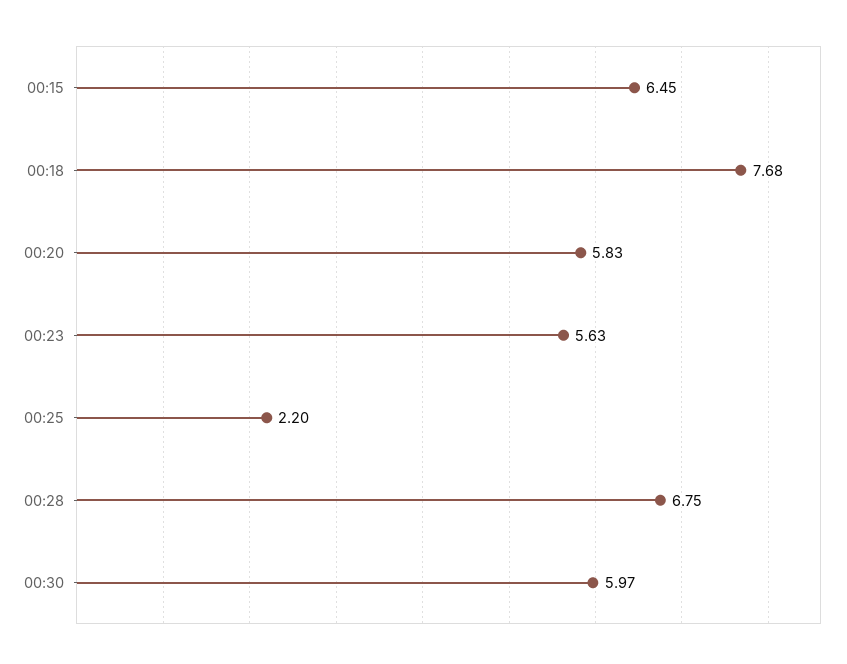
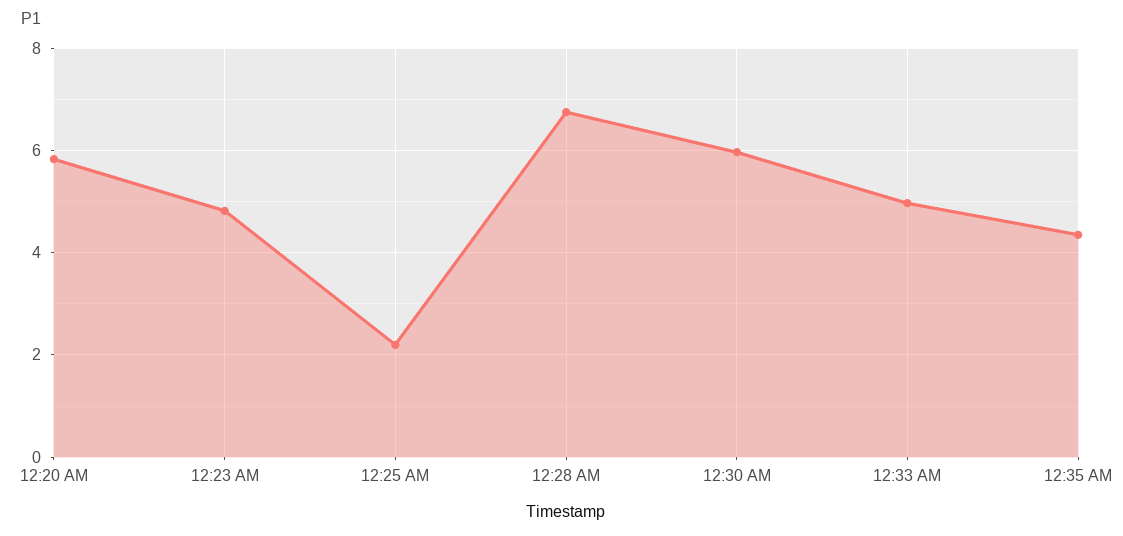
00:15: 6.45 -> none
00:18: 7.68 -> none
00:23: 5.63 -> 4.8
12:33 AM: none -> 5
12:35 AM: none -> 4.4

